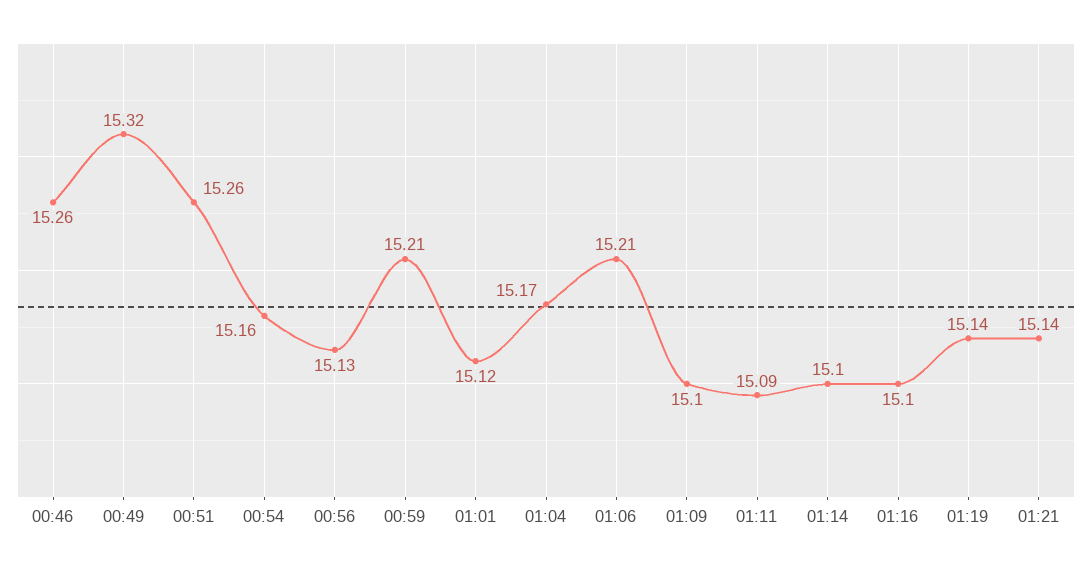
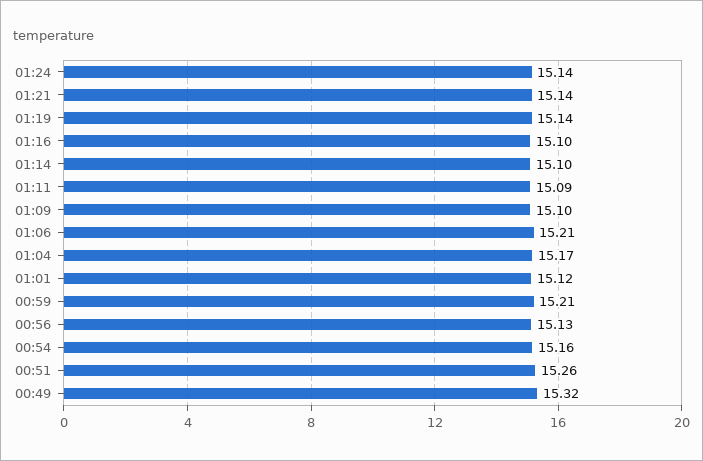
00:46: 15.26 -> none
01:24: none -> 15.14

